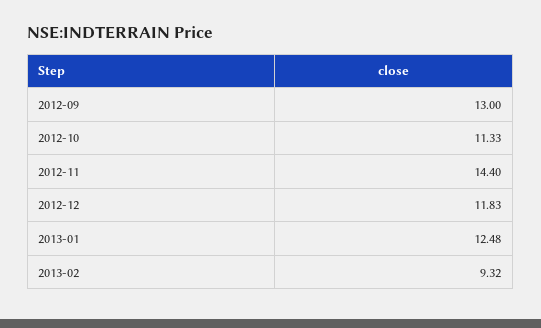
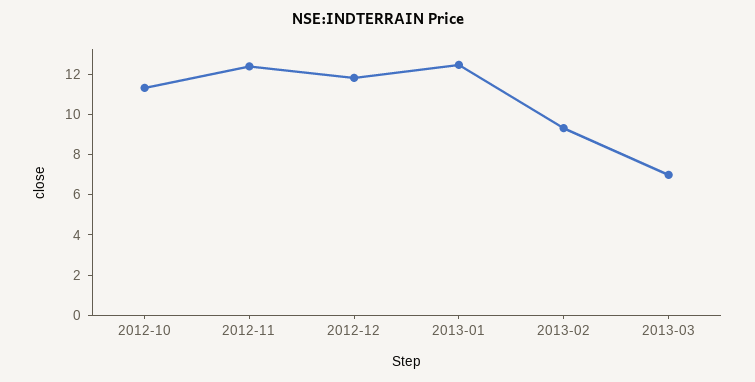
2012-09: 13 -> none
2012-11: 14.4 -> 12.5
2013-03: none -> 7

